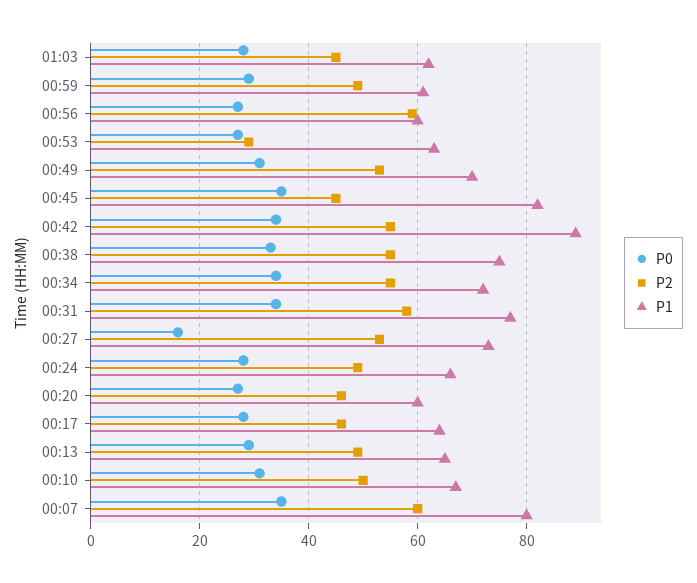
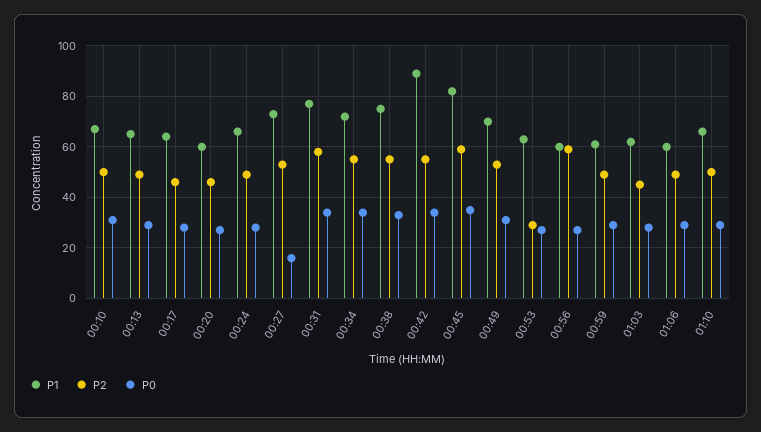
P2, 00:45: 45 -> 60
P0, 00:07: 35 -> none
P2, 00:07: 60 -> none
P1, 00:07: 80 -> none
P1, 01:06: none -> 60
P2, 01:06: none -> 50
P0, 01:06: none -> 30
P1, 01:10: none -> 65
P2, 01:10: none -> 50
P0, 01:10: none -> 30

